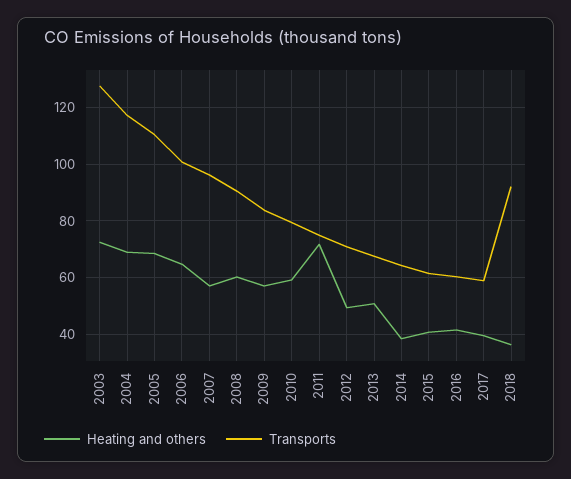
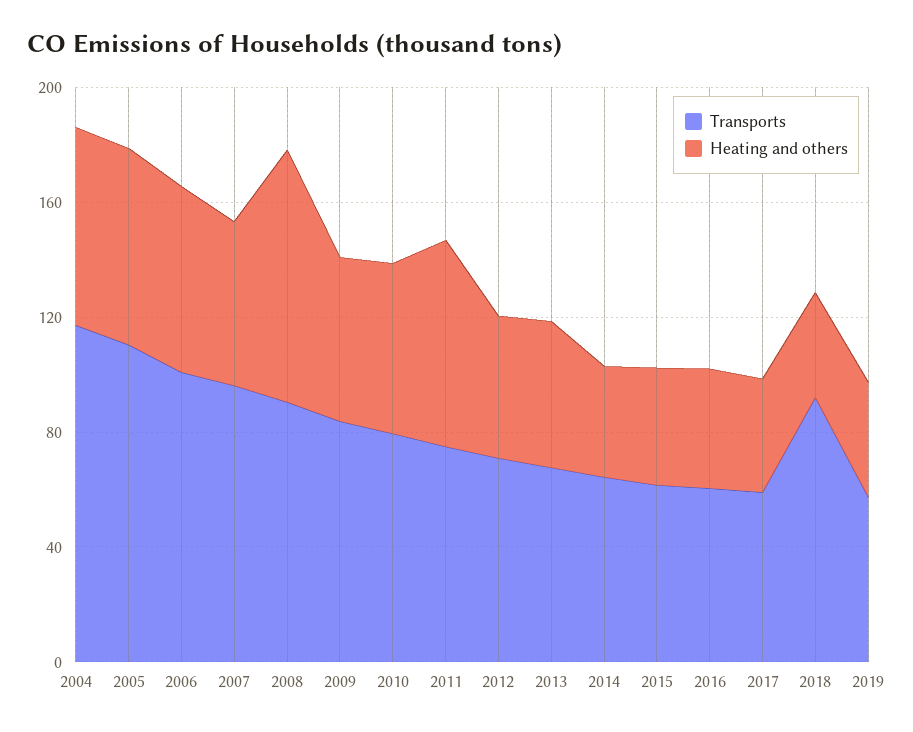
Heating and others, 2003: 72.5 -> none
Transports, 2003: 127.5 -> none
Heating and others, 2008: 60 -> 90
Transports, 2019: none -> 60
Heating and others, 2019: none -> 40

